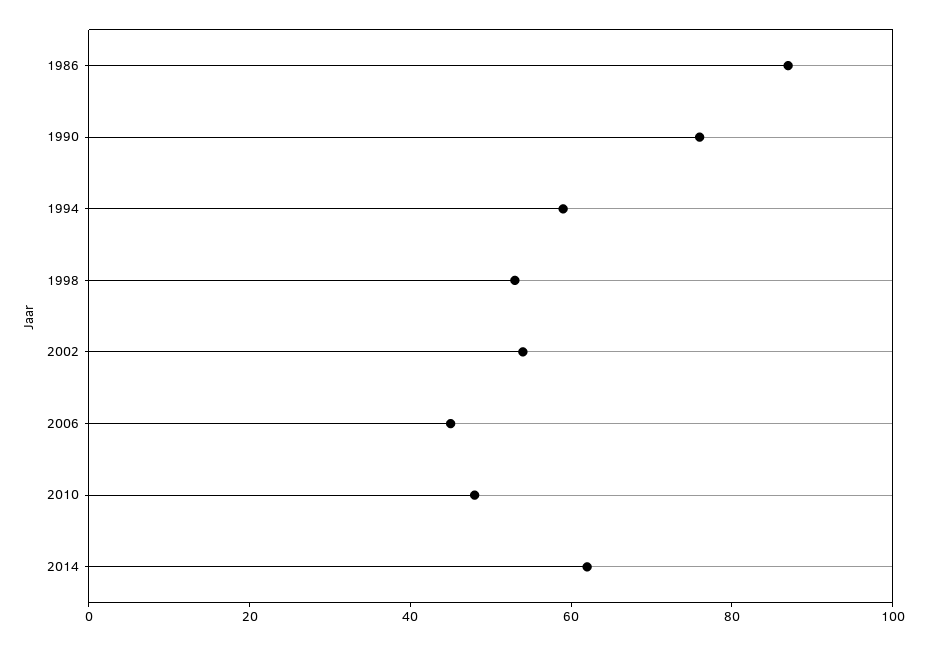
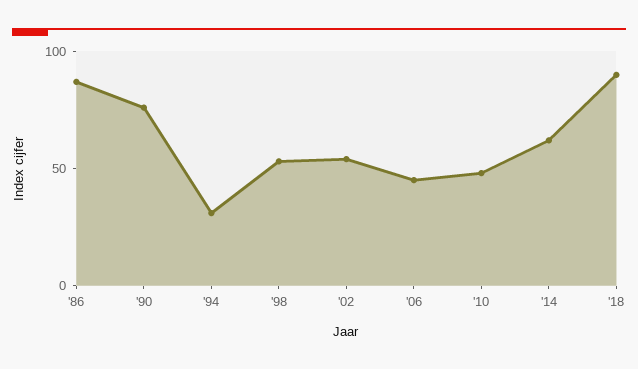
1994: 60 -> 30
'18: none -> 90

